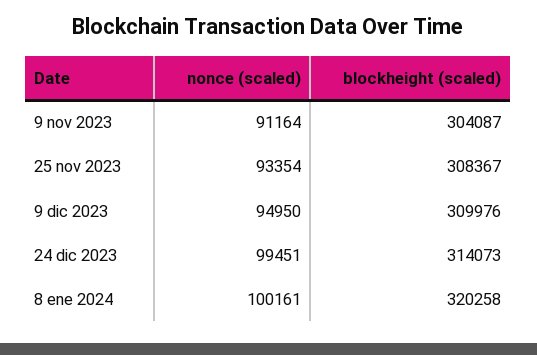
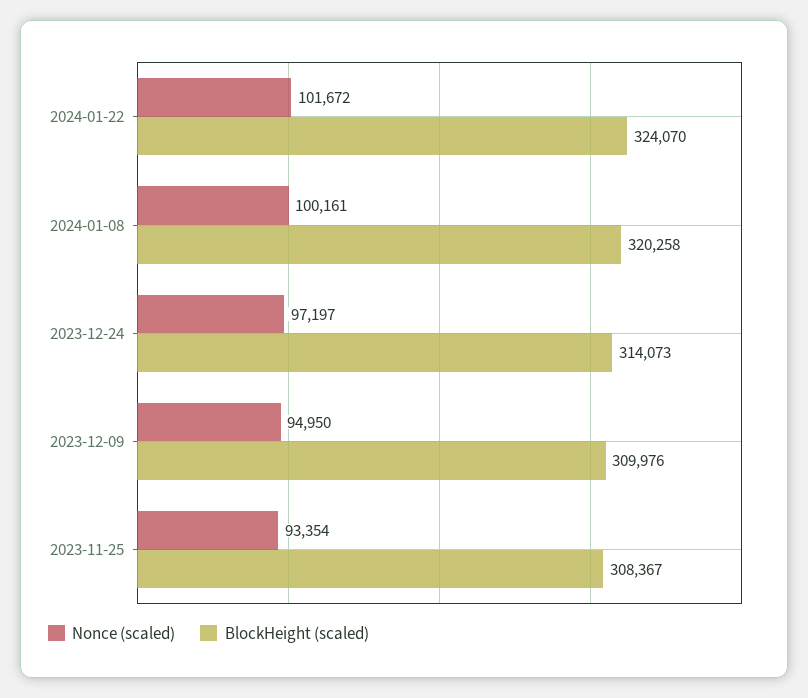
nonce (scaled), 9 nov 2023: 91164 -> none
blockheight (scaled), 9 nov 2023: 304087 -> none
nonce (scaled), 24 dic 2023: 99451 -> 97197
nonce (scaled), 2024-01-22: none -> 101672
blockheight (scaled), 2024-01-22: none -> 324070

